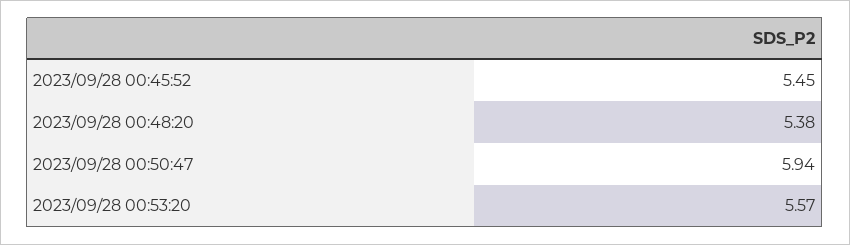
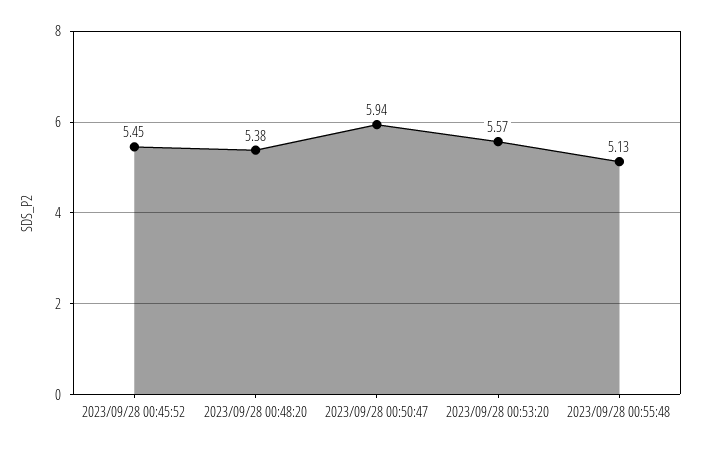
2023/09/28 00:55:48: none -> 5.13

